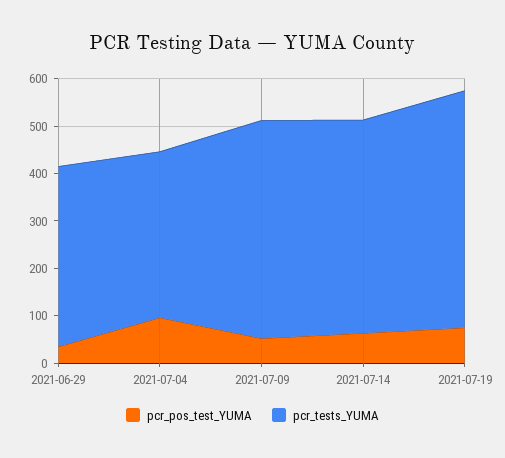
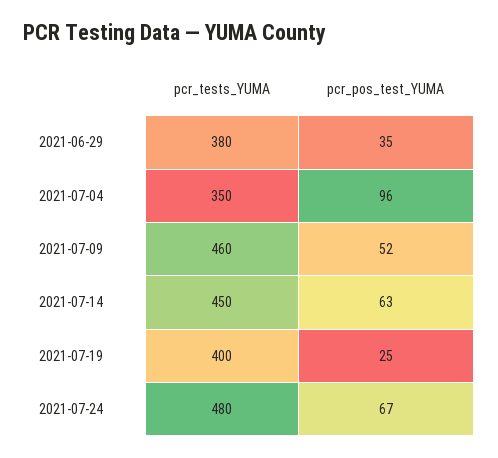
pcr_pos_test_YUMA, 2021-07-19: 80 -> 25
pcr_tests_YUMA, 2021-07-19: 500 -> 400
pcr_tests_YUMA, 2021-07-24: none -> 480
pcr_pos_test_YUMA, 2021-07-24: none -> 67

